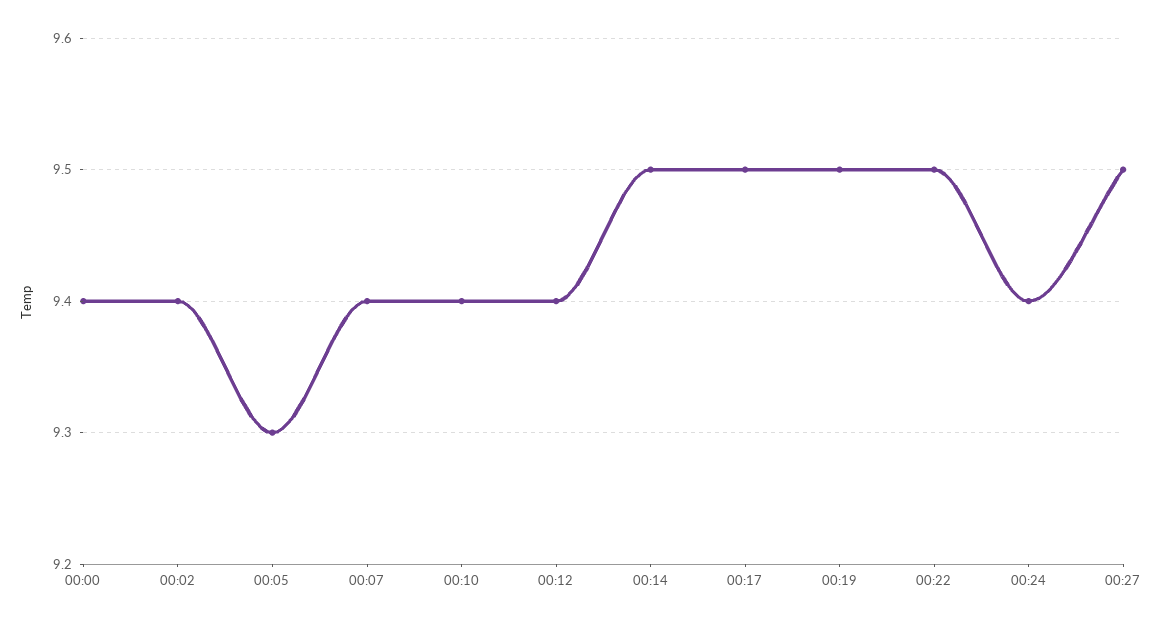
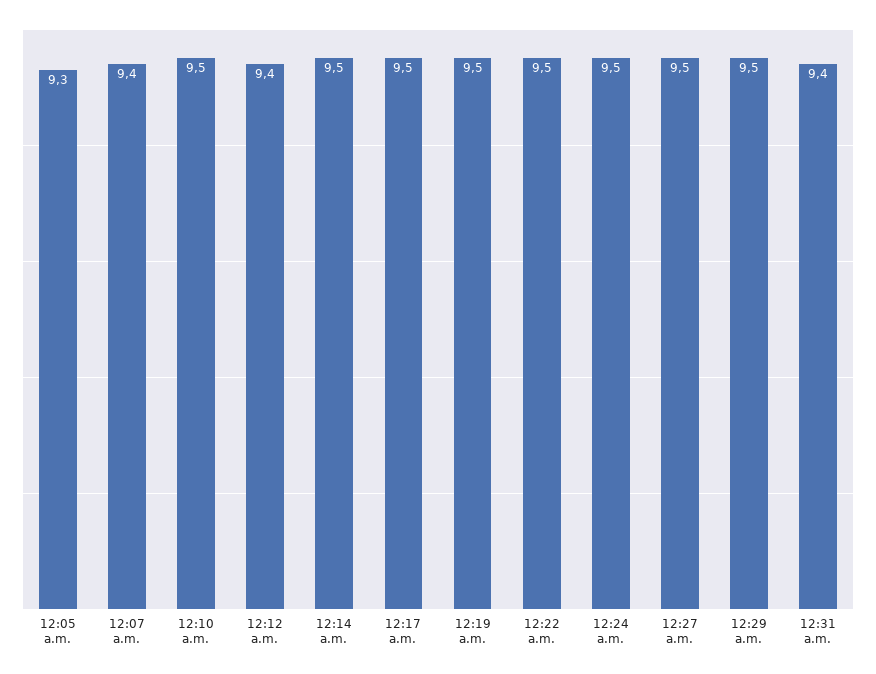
00:00: 9.4 -> none
00:02: 9.4 -> none
00:10: 9.4 -> 9.5
00:24: 9.4 -> 9.5
12:29 a.m.: none -> 9.5
12:31 a.m.: none -> 9.4

